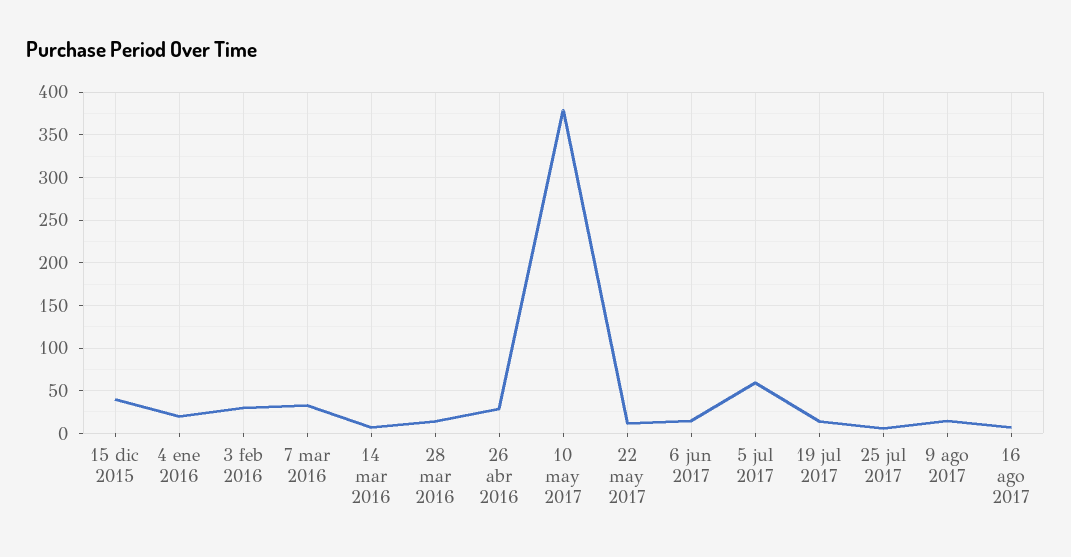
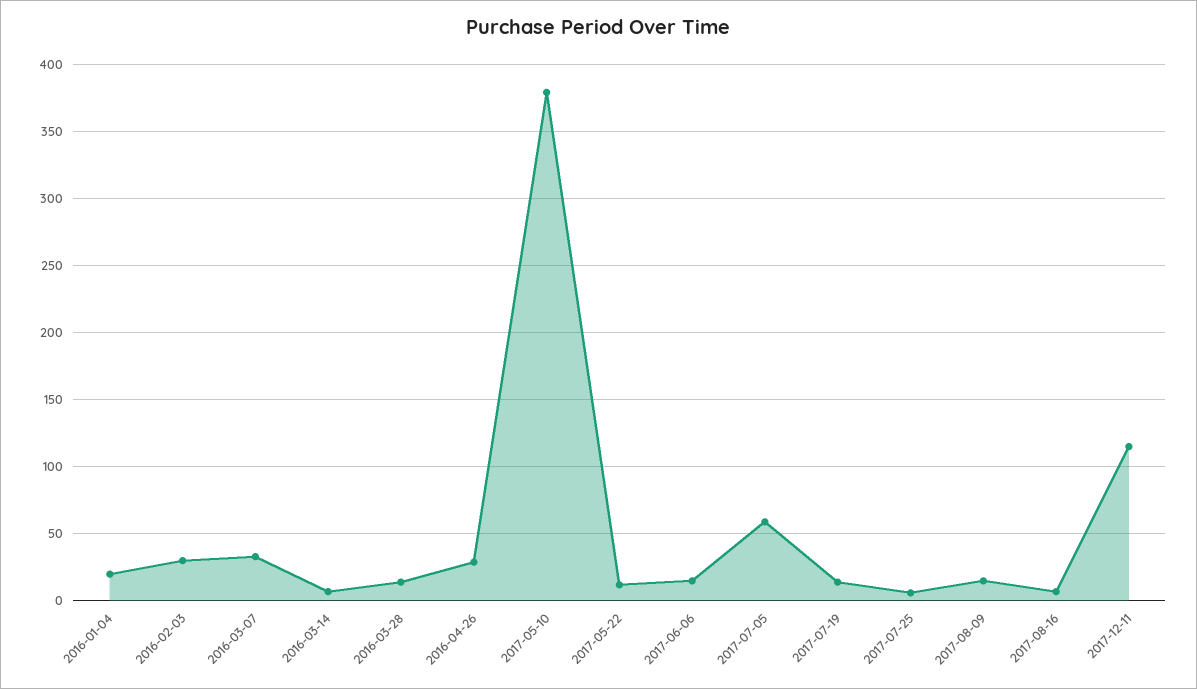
15 dic 2015: 40 -> none
2017-12-11: none -> 115

